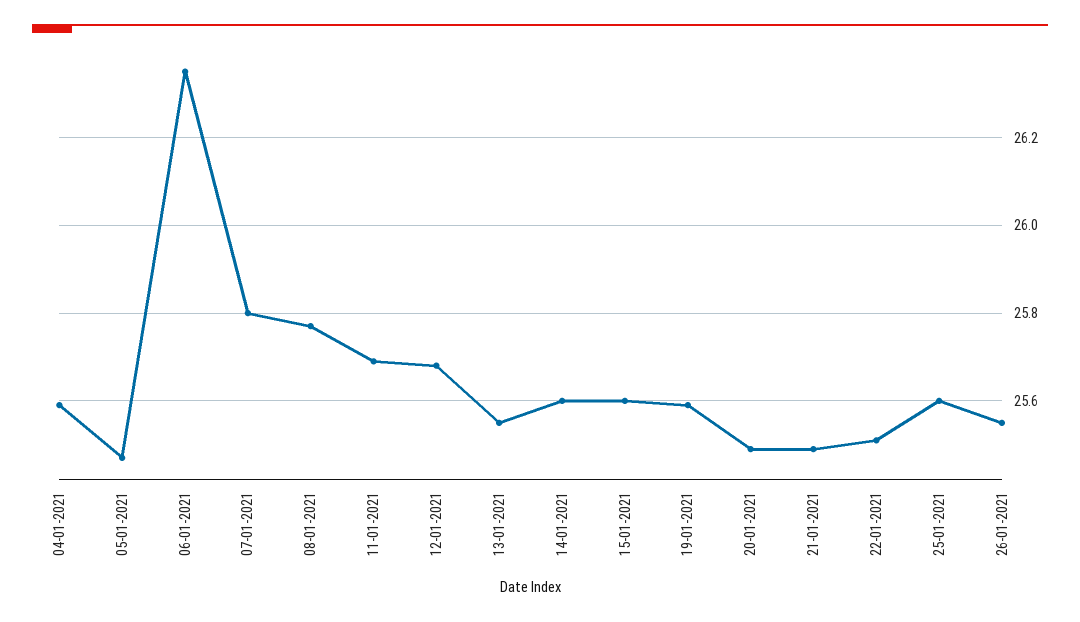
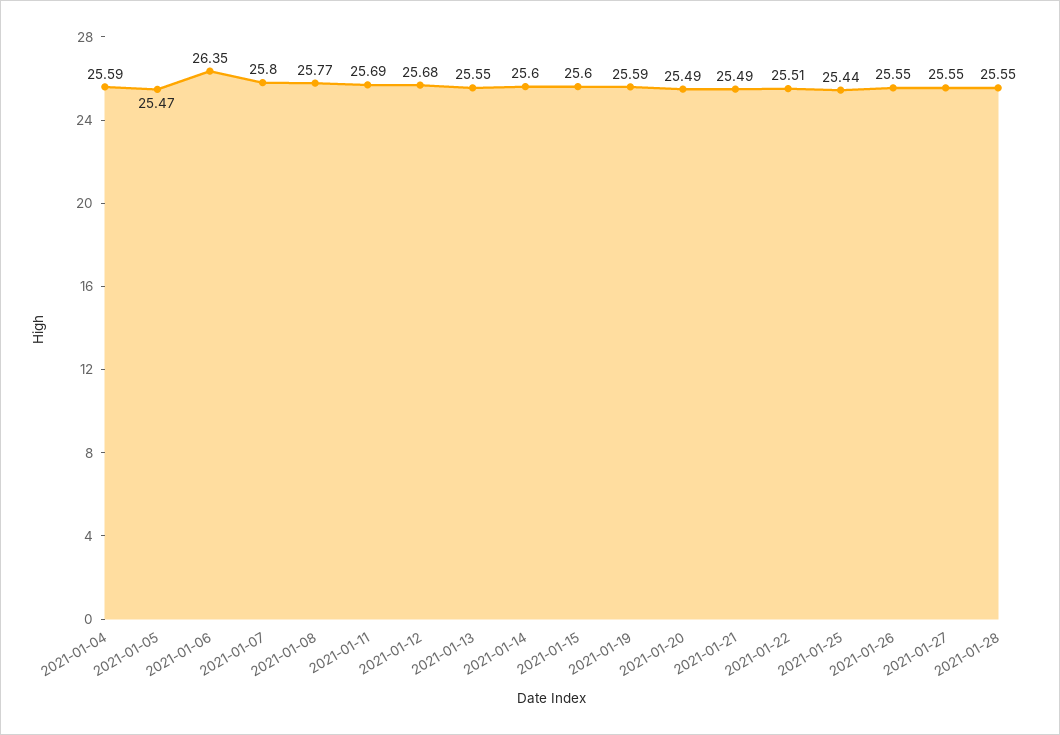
25-01-2021: 25.6 -> 25.44
2021-01-27: none -> 25.55
2021-01-28: none -> 25.55

